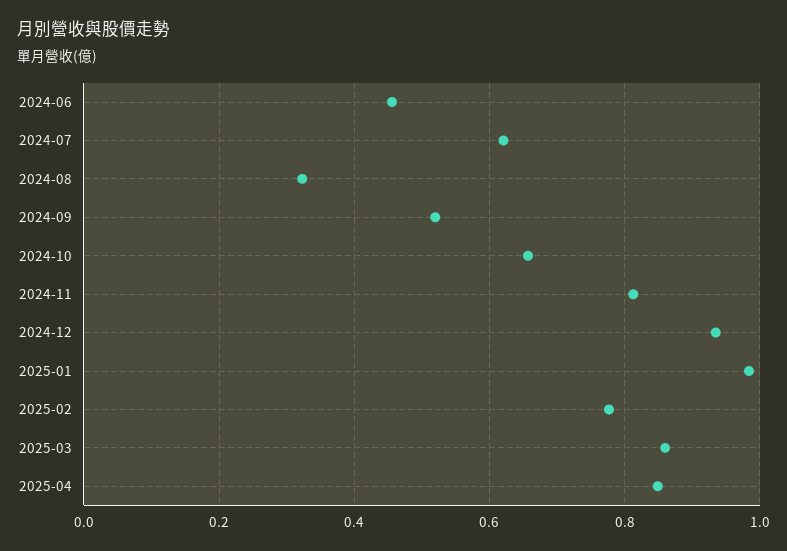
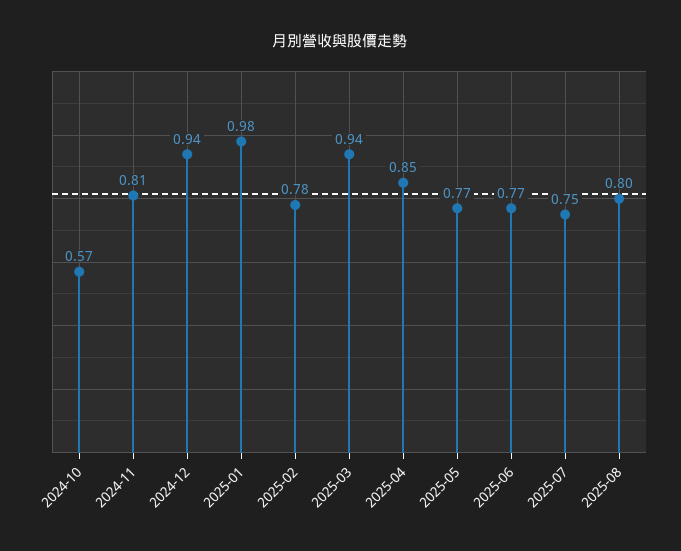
2024-06: 0.46 -> none
2024-07: 0.62 -> none
2024-08: 0.32 -> none
2024-09: 0.52 -> none
2024-10: 0.66 -> 0.57
2025-03: 0.86 -> 0.94
2025-05: none -> 0.77
2025-06: none -> 0.77
2025-07: none -> 0.75
2025-08: none -> 0.8

